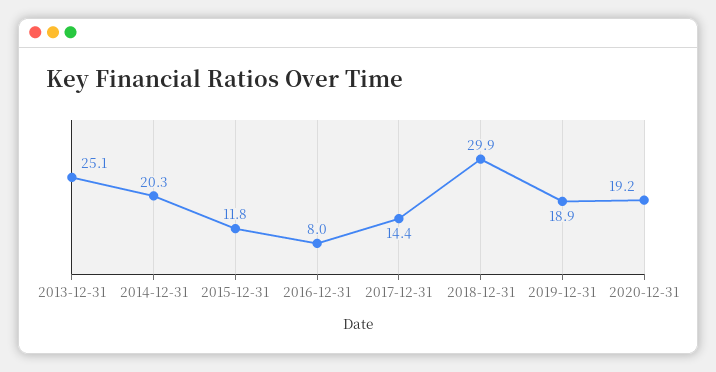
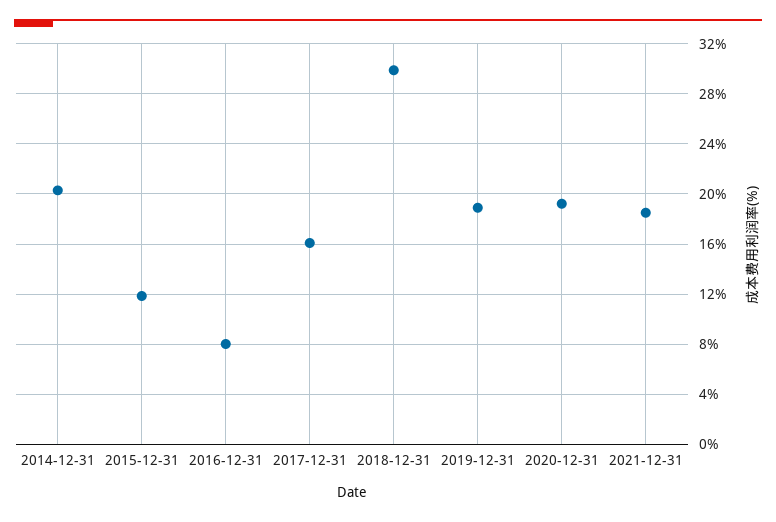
2013-12-31: 25.1 -> none
2017-12-31: 14.4 -> 16
2021-12-31: none -> 18.5

